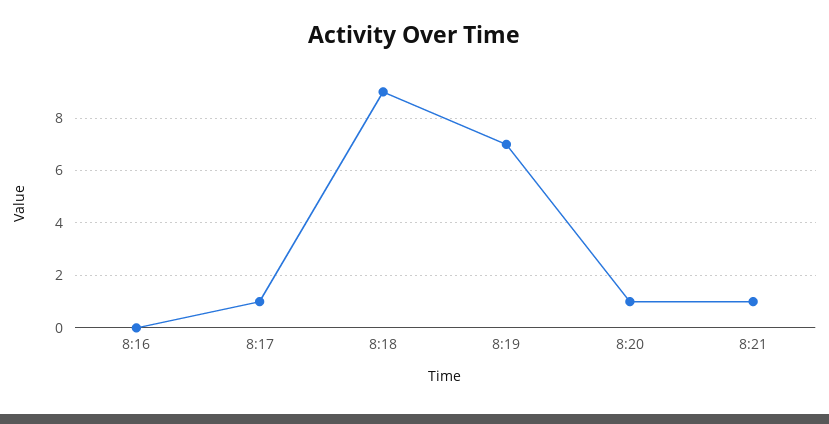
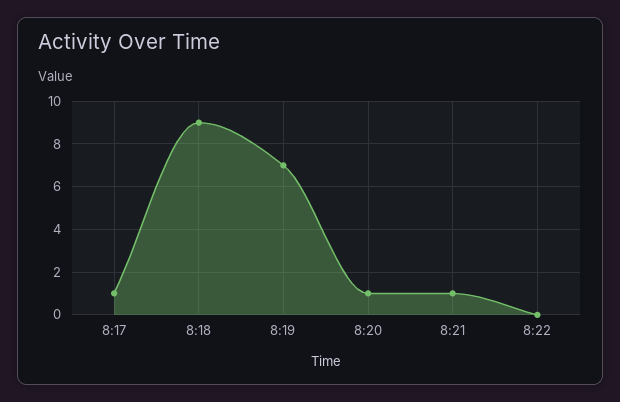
8:16: 0 -> none
8:22: none -> 0

